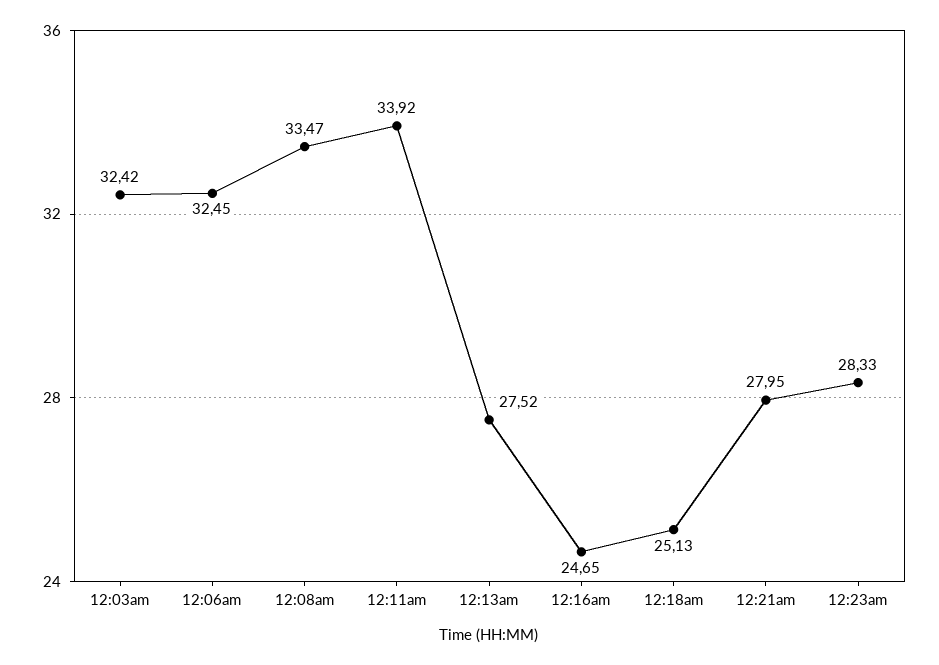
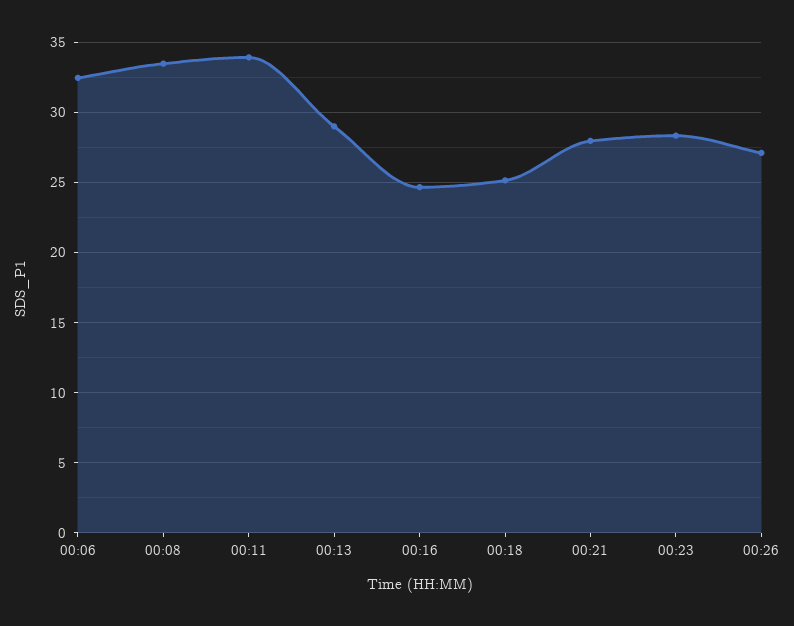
12:03am: 32.42 -> none
12:13am: 27.52 -> 29
00:26: none -> 27

